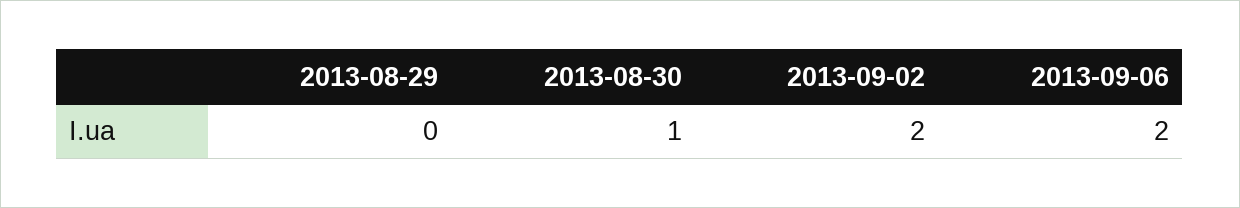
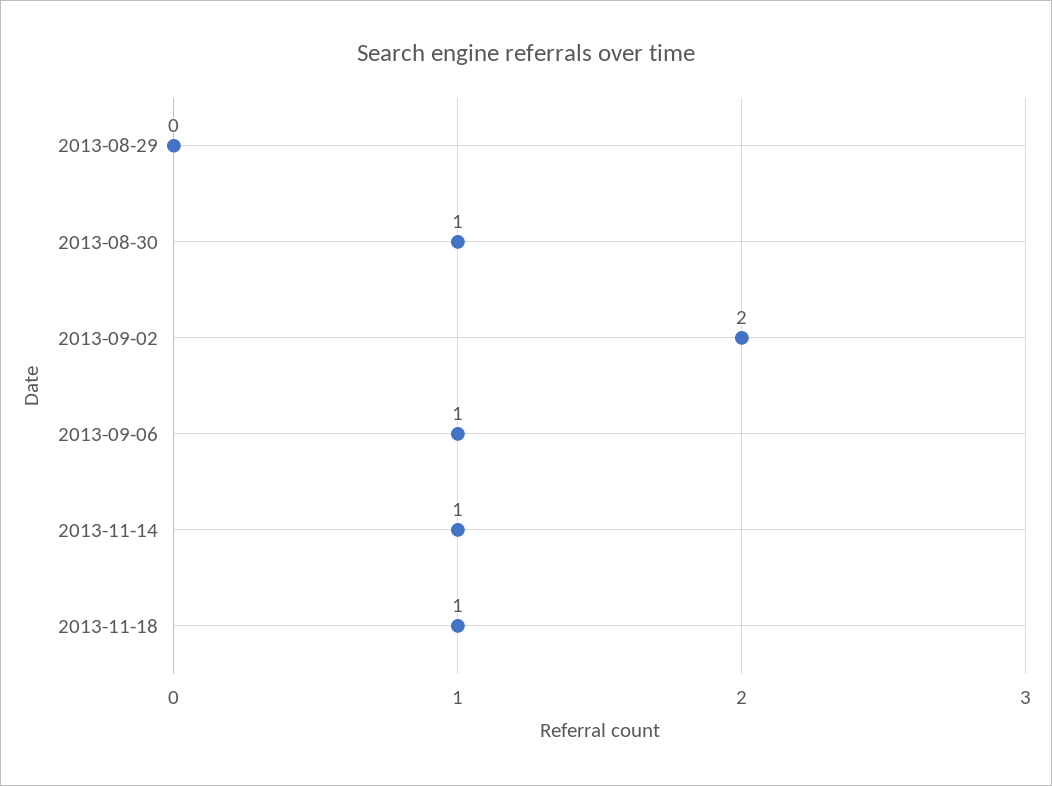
2013-09-06: 2 -> 1
2013-11-14: none -> 1
2013-11-18: none -> 1

